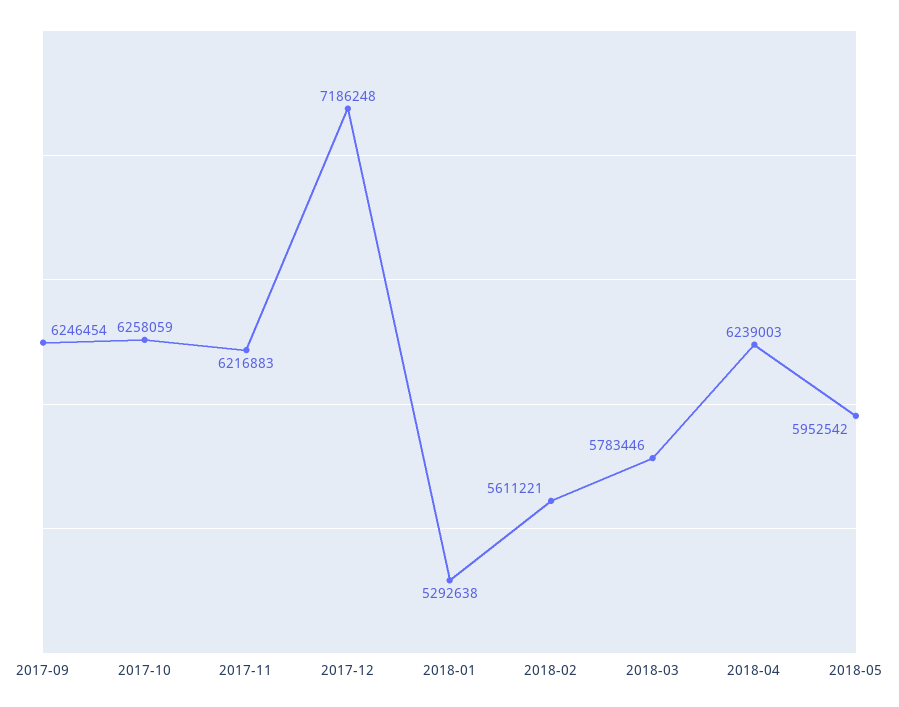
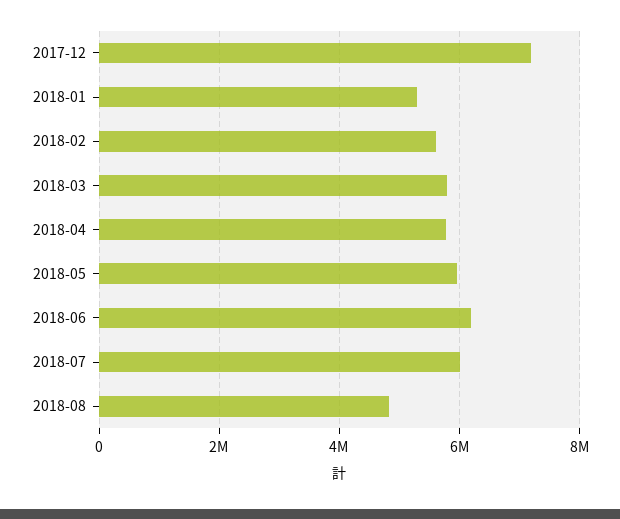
2017-09: 6246454 -> none
2017-10: 6258059 -> none
2017-11: 6216883 -> none
2018-04: 6239003 -> 5800000
2018-06: none -> 6200000
2018-07: none -> 6000000
2018-08: none -> 4800000

